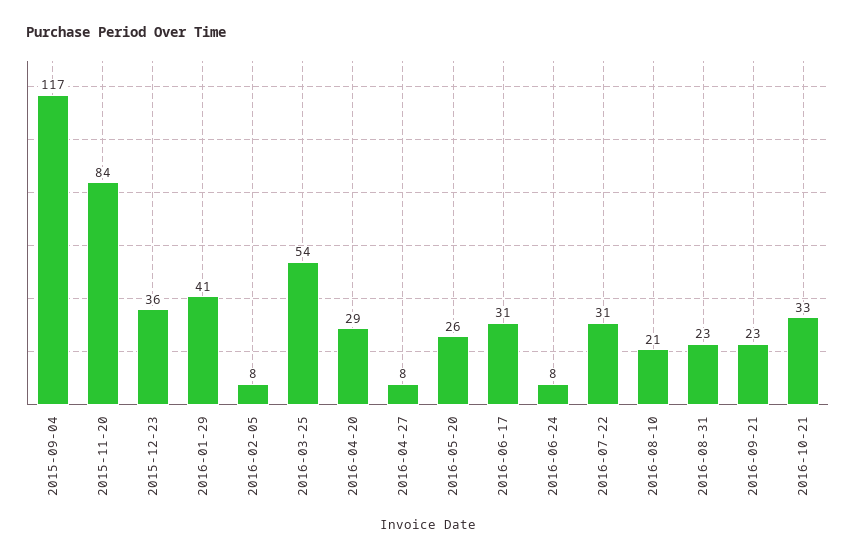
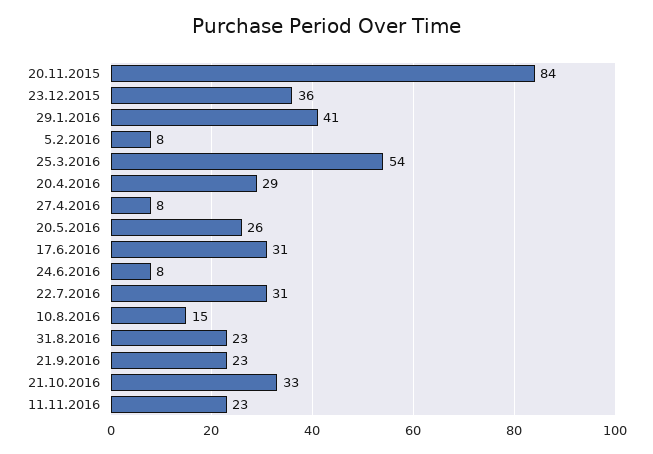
2015-09-04: 117 -> none
2016-08-10: 21 -> 15
11.11.2016: none -> 23

